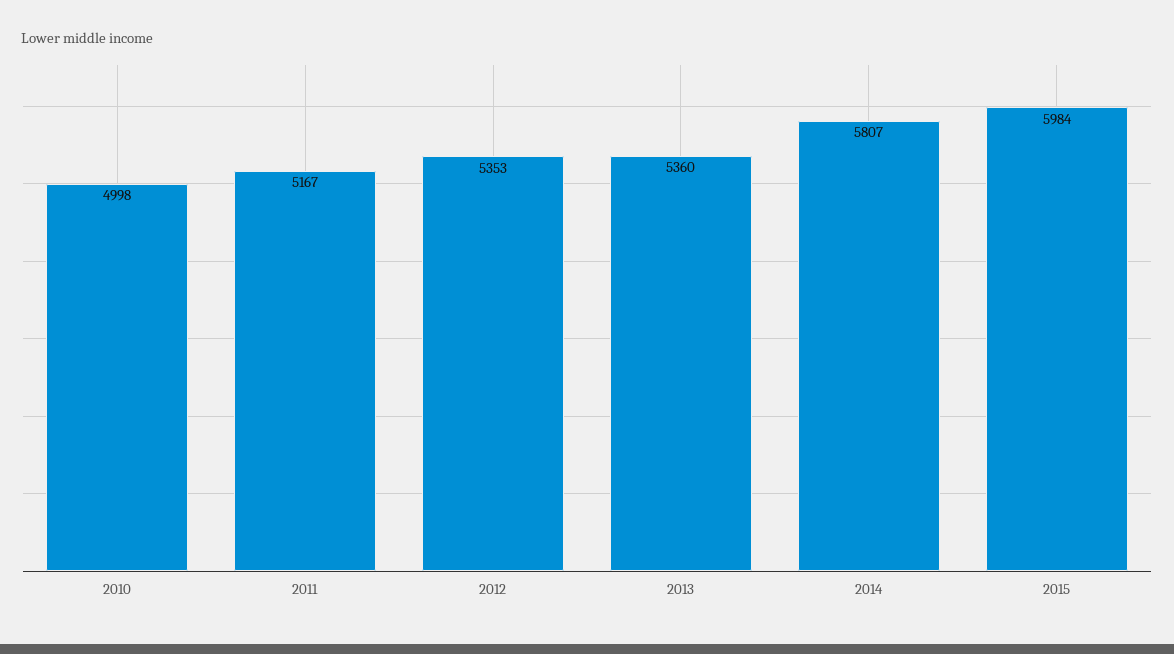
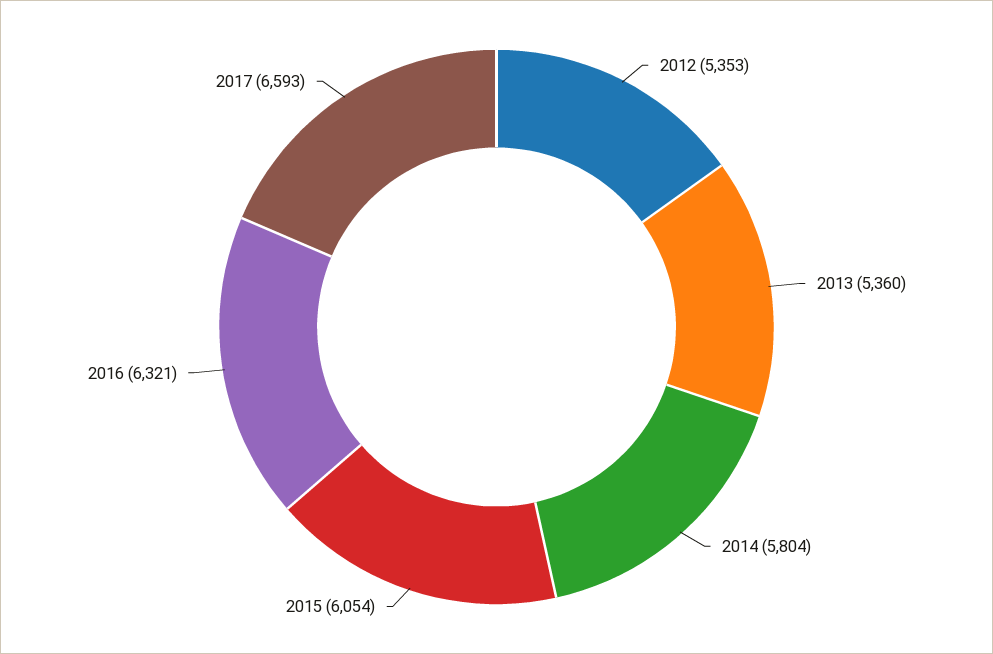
2010: 4998 -> none
2011: 5167 -> none
2014: 5807 -> 5804
2015: 5984 -> 6054
2016: none -> 6321
2017: none -> 6593

